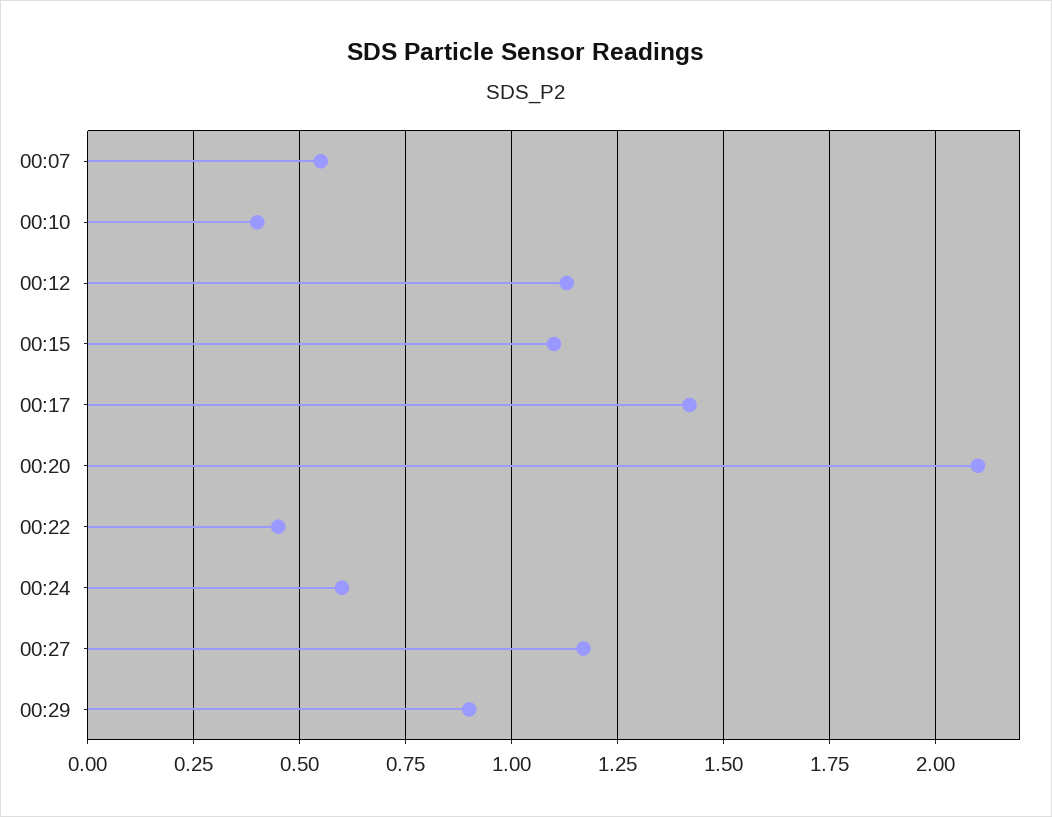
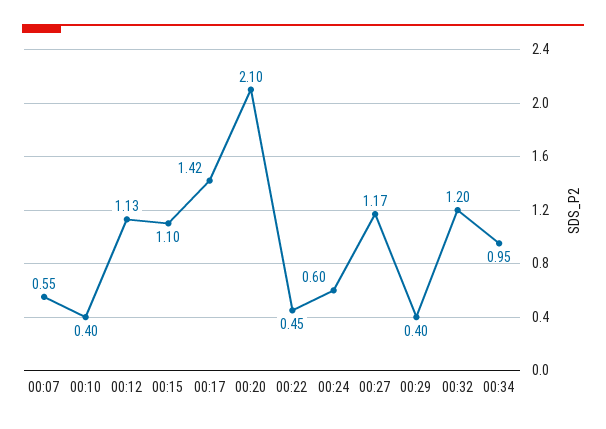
00:29: 0.9 -> 0.4
00:32: none -> 1.2
00:34: none -> 0.95

